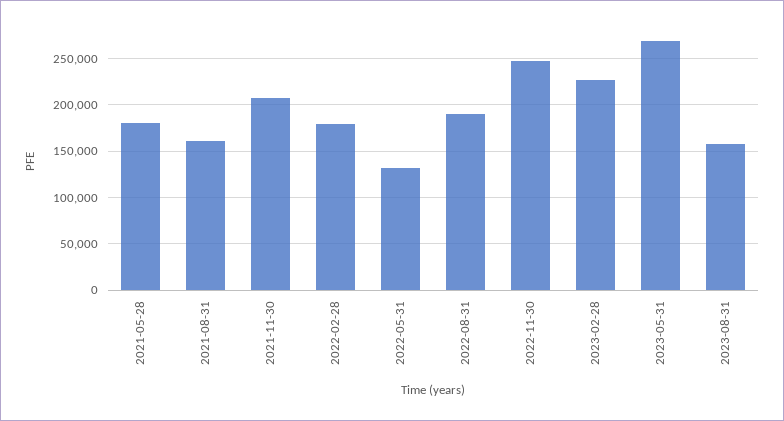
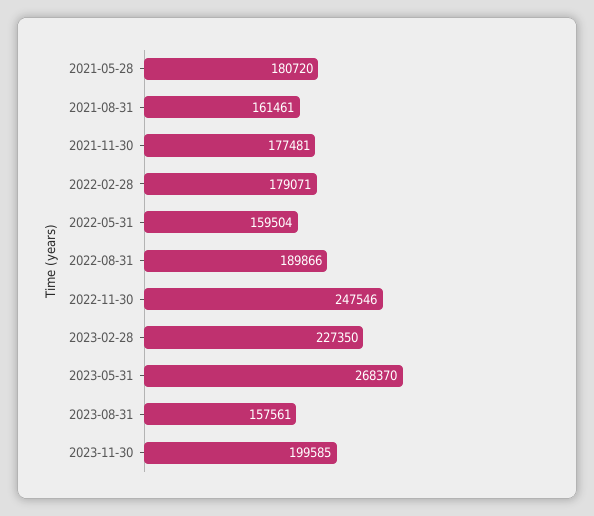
2021-11-30: 210000 -> 177481
2022-05-31: 130000 -> 159504
2023-11-30: none -> 199585

